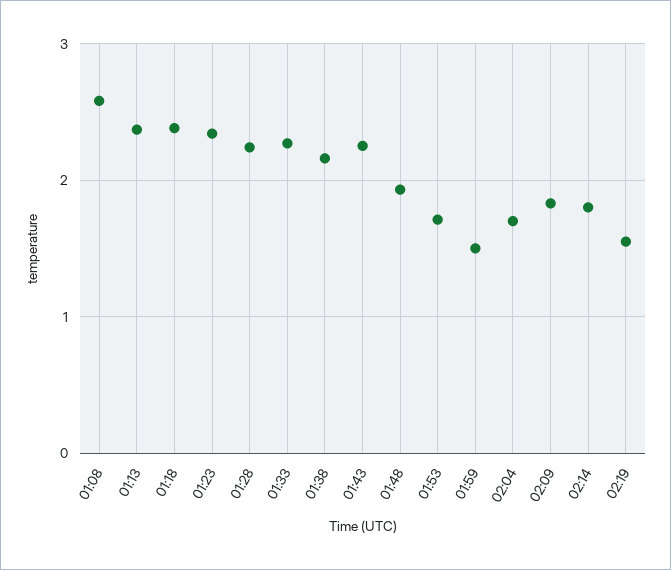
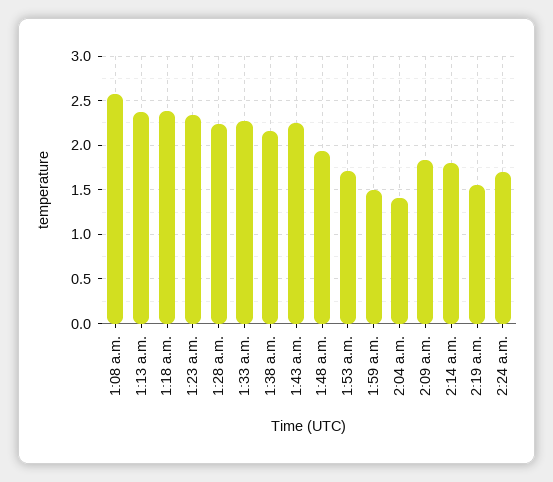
02:04: 1.7 -> 1.4
2:24 a.m.: none -> 1.7

